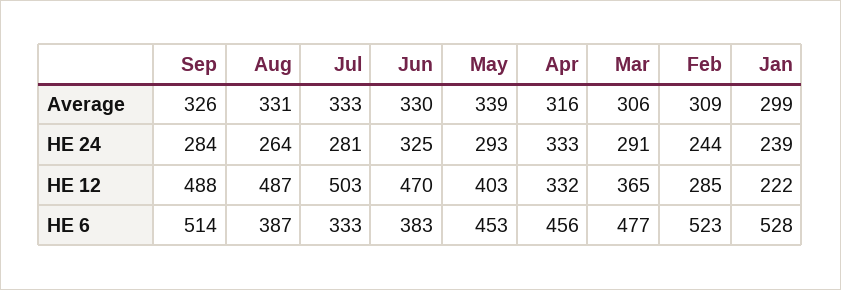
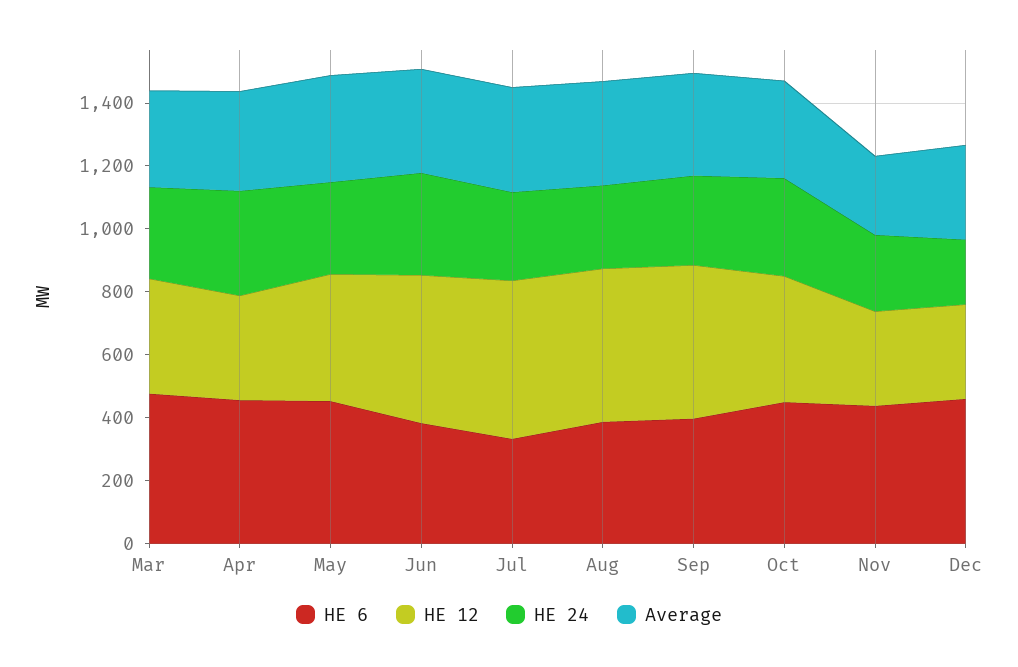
Average, Feb: 309 -> none
Average, Jan: 299 -> none
HE 24, Feb: 244 -> none
HE 24, Jan: 239 -> none
HE 12, Feb: 285 -> none
HE 12, Jan: 222 -> none
HE 6, Sep: 514 -> 400
HE 6, Feb: 523 -> none
HE 6, Jan: 528 -> none
HE 6, Oct: none -> 450
HE 12, Oct: none -> 400
HE 24, Oct: none -> 300
Average, Oct: none -> 300
HE 6, Nov: none -> 450
HE 12, Nov: none -> 300
HE 24, Nov: none -> 250
Average, Nov: none -> 250
HE 6, Dec: none -> 450
HE 12, Dec: none -> 300
HE 24, Dec: none -> 200
Average, Dec: none -> 300

